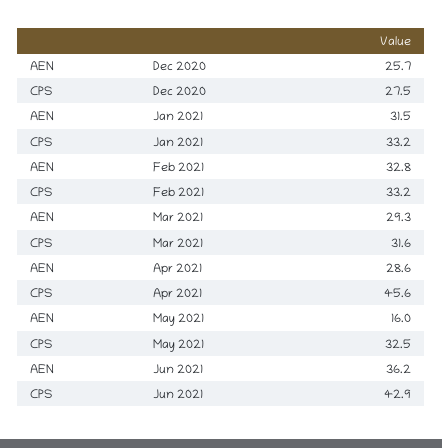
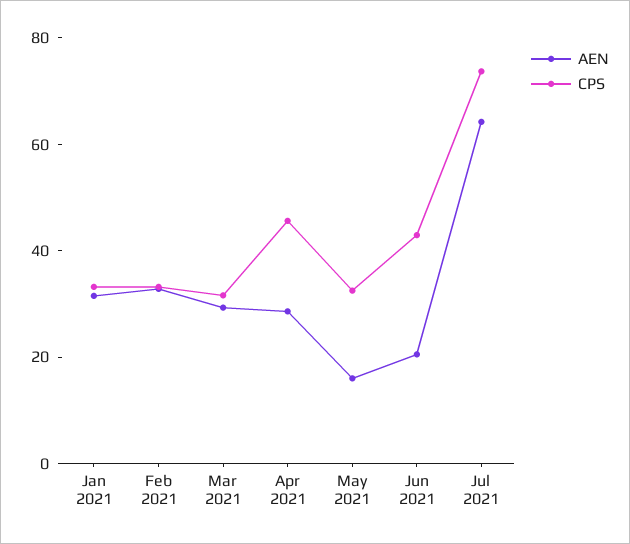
AEN, Dec 2020: 25.7 -> none
CPS, Dec 2020: 27.5 -> none
AEN, Jun 2021: 36.2 -> 20
AEN, Jul 2021: none -> 65
CPS, Jul 2021: none -> 75

